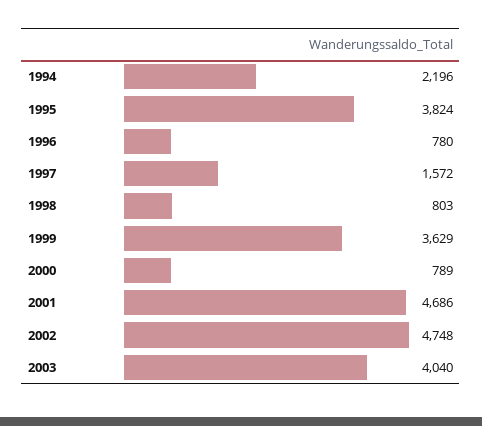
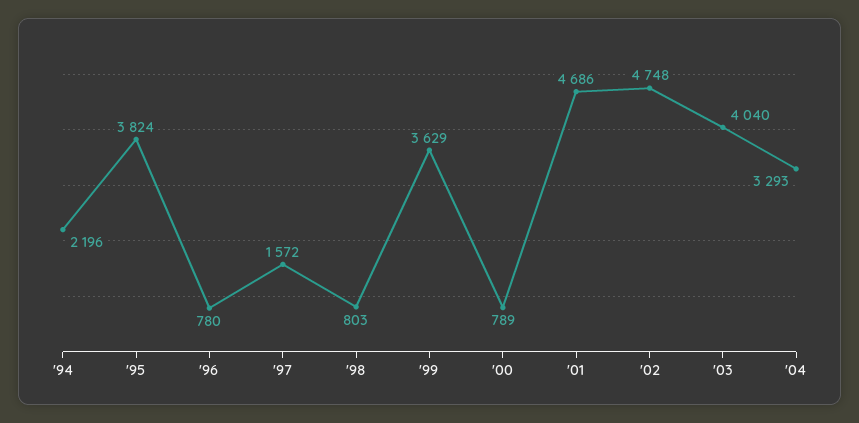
'04: none -> 3293

